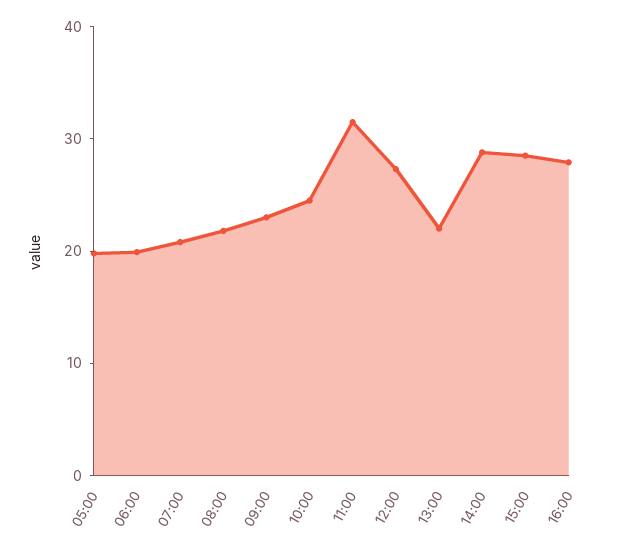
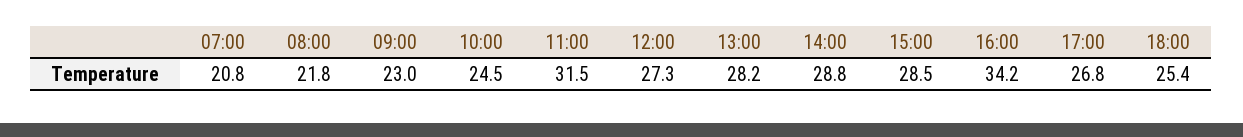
05:00: 20 -> none
06:00: 20 -> none
13:00: 22 -> 28.2
16:00: 28 -> 34.2
17:00: none -> 26.8
18:00: none -> 25.4

